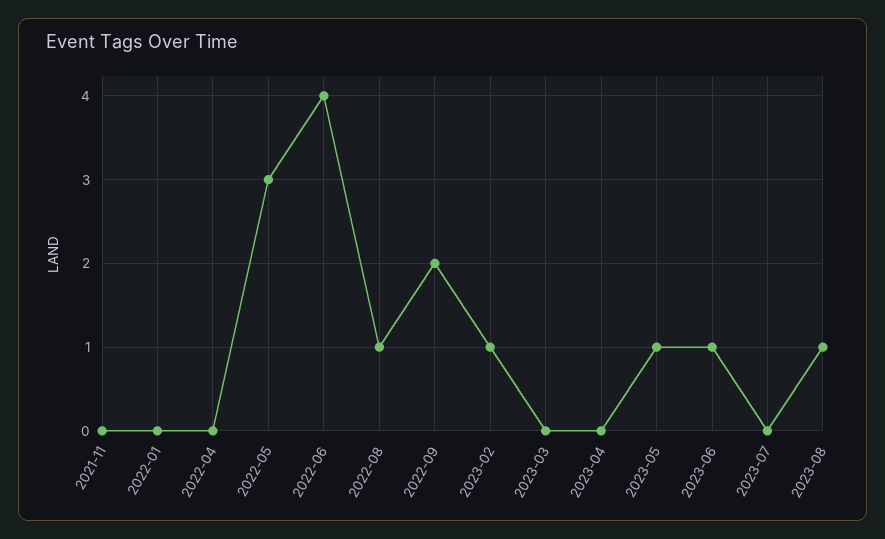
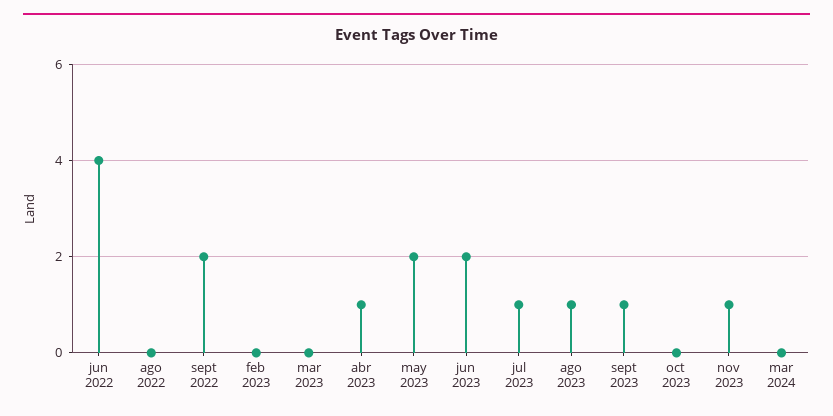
2021-11: 0 -> none
2022-01: 0 -> none
2022-04: 0 -> none
2022-05: 3 -> none
2022-08: 1 -> 0
2023-02: 1 -> 0
2023-04: 0 -> 1
2023-05: 1 -> 2
2023-06: 1 -> 2
2023-07: 0 -> 1
sept 2023: none -> 1
oct 2023: none -> 0
nov 2023: none -> 1
mar 2024: none -> 0

